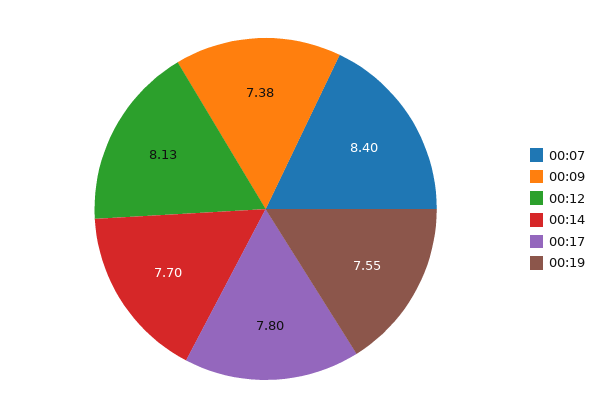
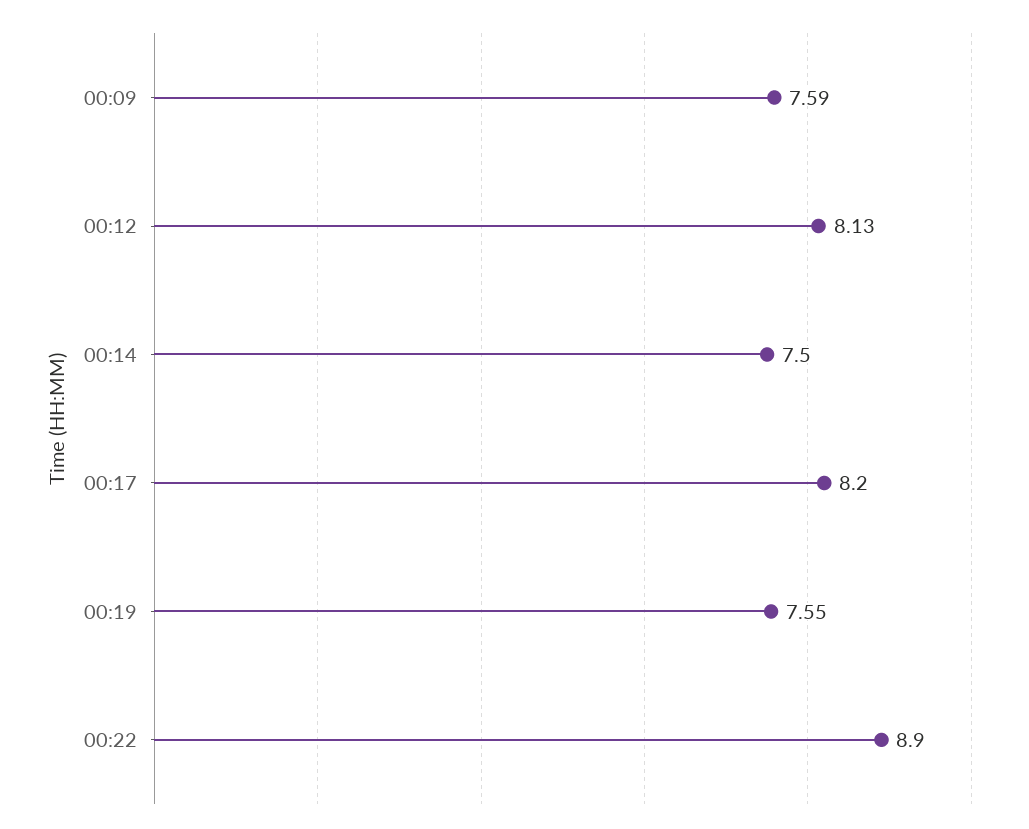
00:07: 8.4 -> none
00:09: 7.38 -> 7.59
00:14: 7.7 -> 7.5
00:17: 7.8 -> 8.2
00:22: none -> 8.9

